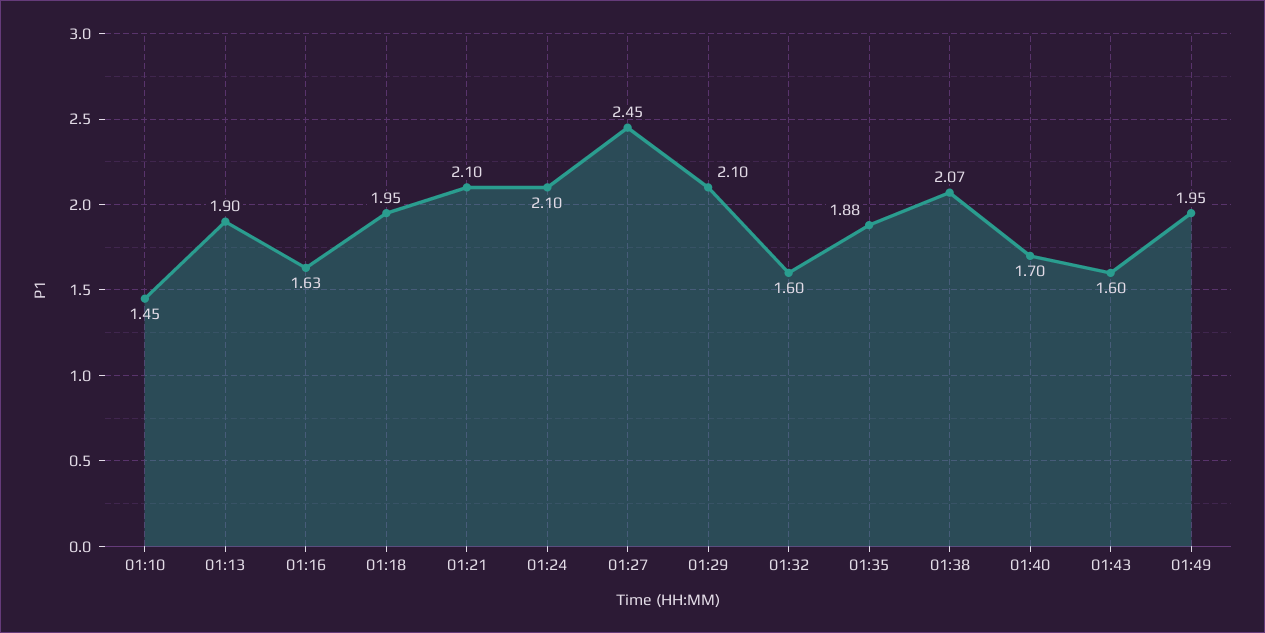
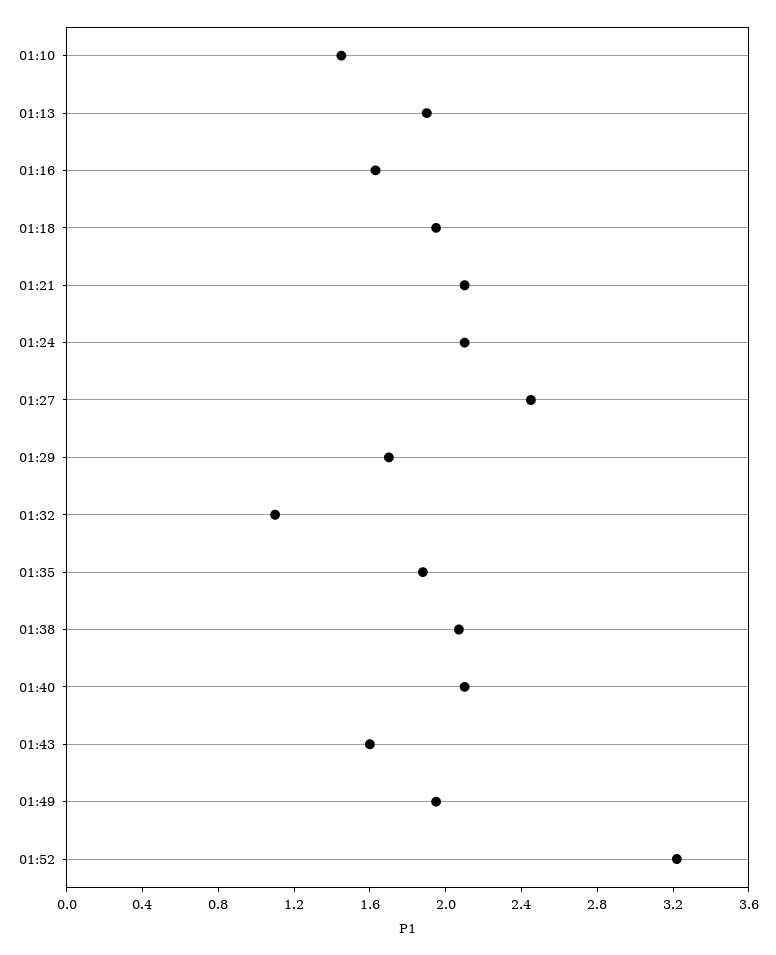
01:29: 2.1 -> 1.7
01:32: 1.6 -> 1.1
01:40: 1.7 -> 2.1
01:52: none -> 3.2

